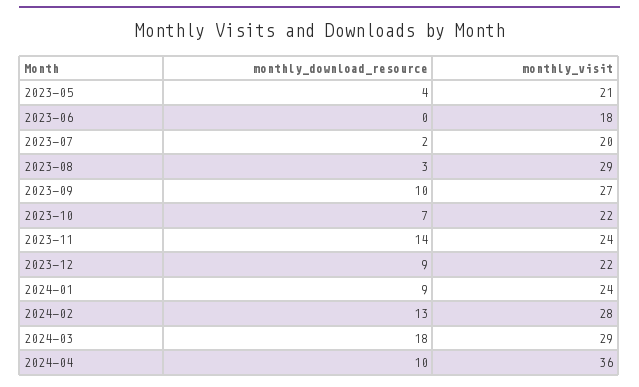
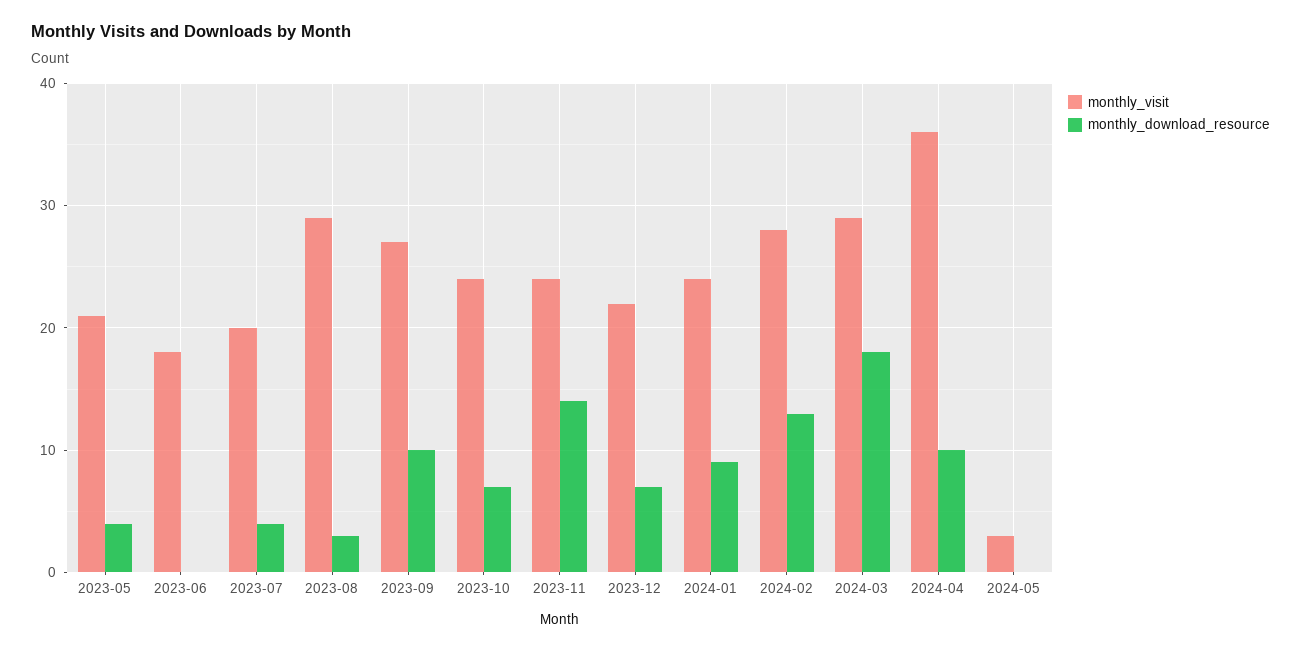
monthly_download_resource, 2023-07: 2 -> 4
monthly_visit, 2023-10: 22 -> 24
monthly_download_resource, 2023-12: 9 -> 7
monthly_visit, 2024-05: none -> 3
monthly_download_resource, 2024-05: none -> 0

